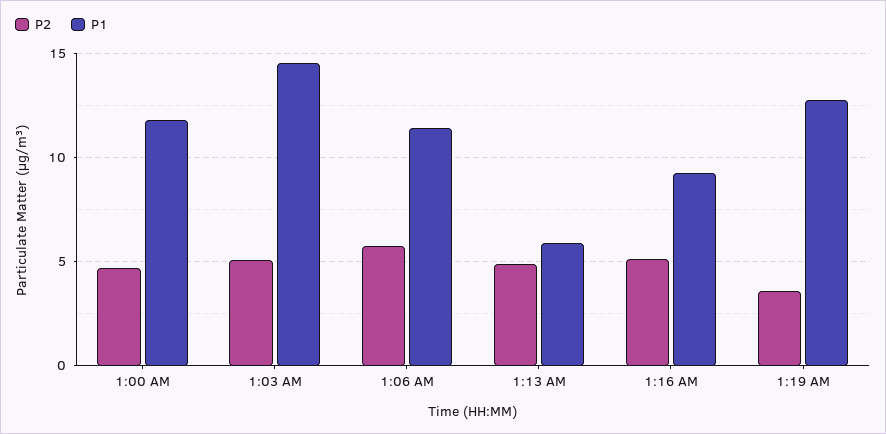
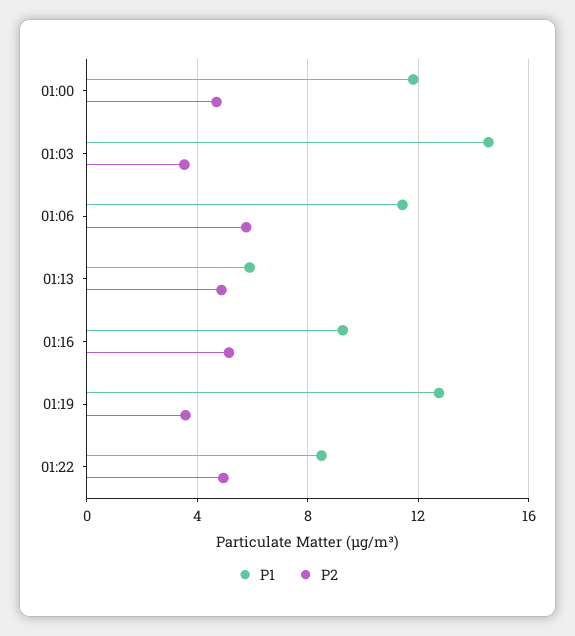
P2, 1:03 AM: 5 -> 3.5
P1, 01:22: none -> 8.5
P2, 01:22: none -> 5

